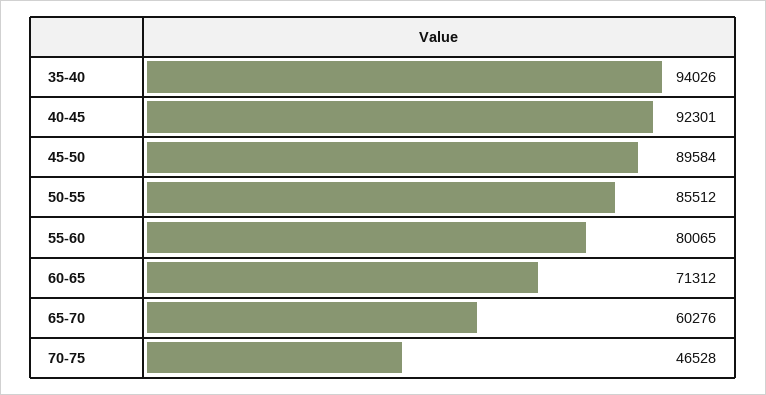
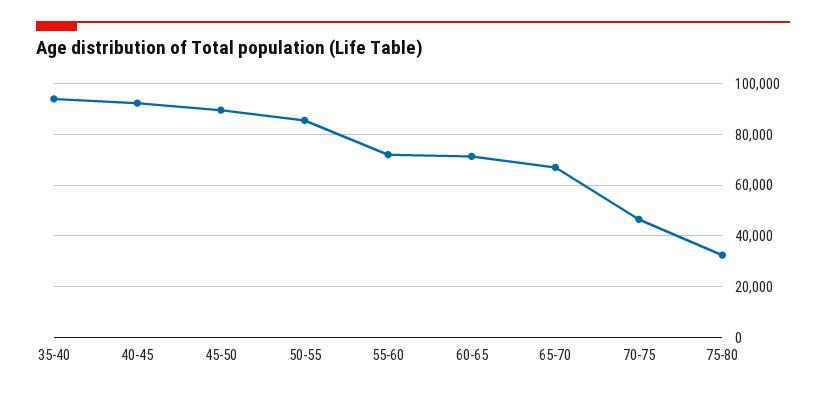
55-60: 80065 -> 72500
65-70: 60276 -> 67500
75-80: none -> 32500

